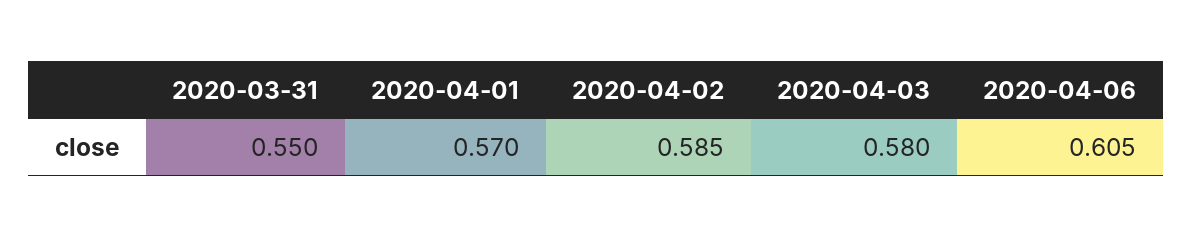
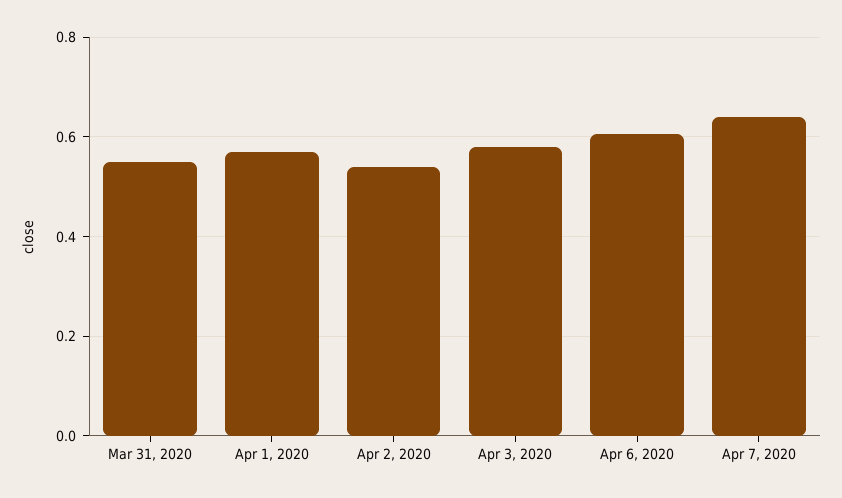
2020-04-02: 0.585 -> 0.54
Apr 7, 2020: none -> 0.64

